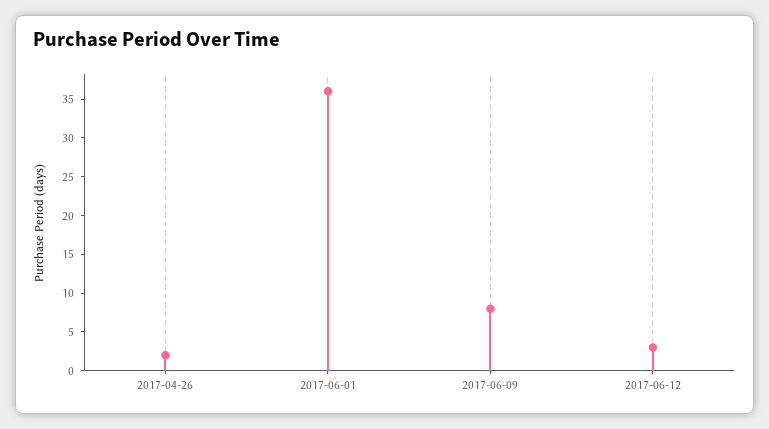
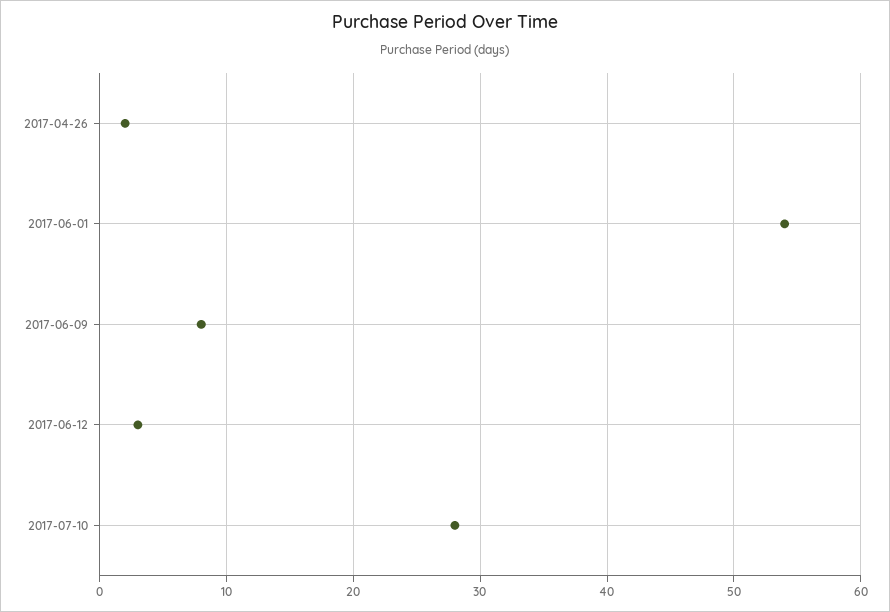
2017-06-01: 35 -> 54
2017-07-10: none -> 28

